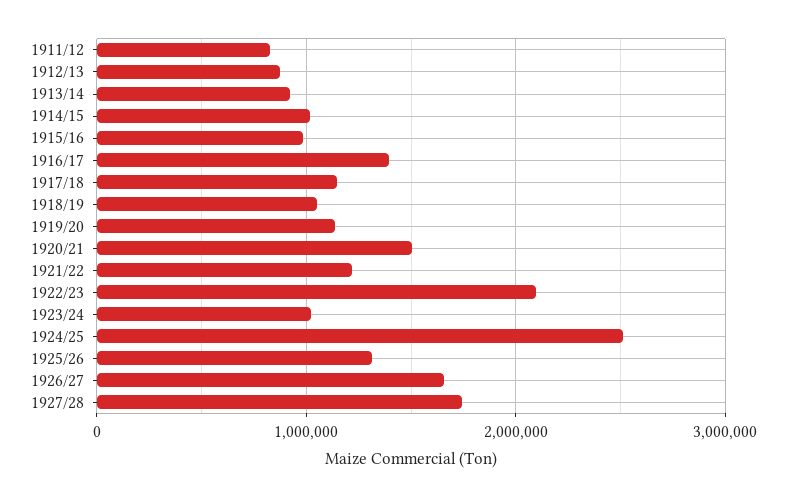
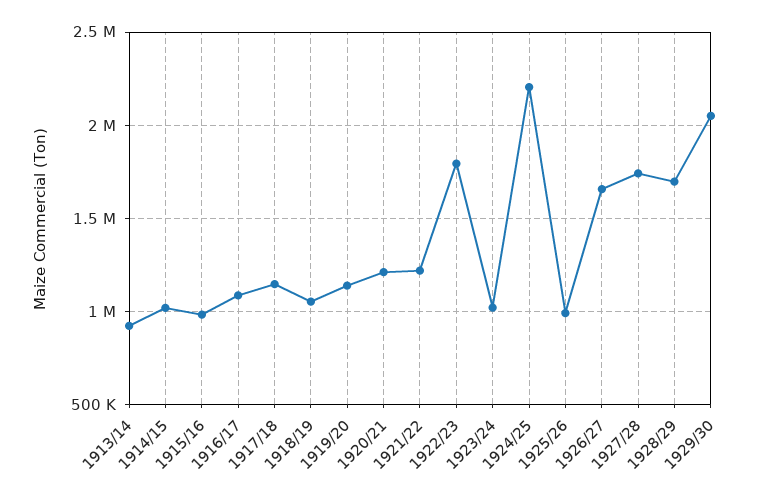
1911/12: 800000 -> none
1912/13: 900000 -> none
1916/17: 1400000 -> 1100000
1920/21: 1500000 -> 1200000
1922/23: 2100000 -> 1800000
1924/25: 2500000 -> 2200000
1925/26: 1300000 -> 1000000
1928/29: none -> 1700000
1929/30: none -> 2050000

